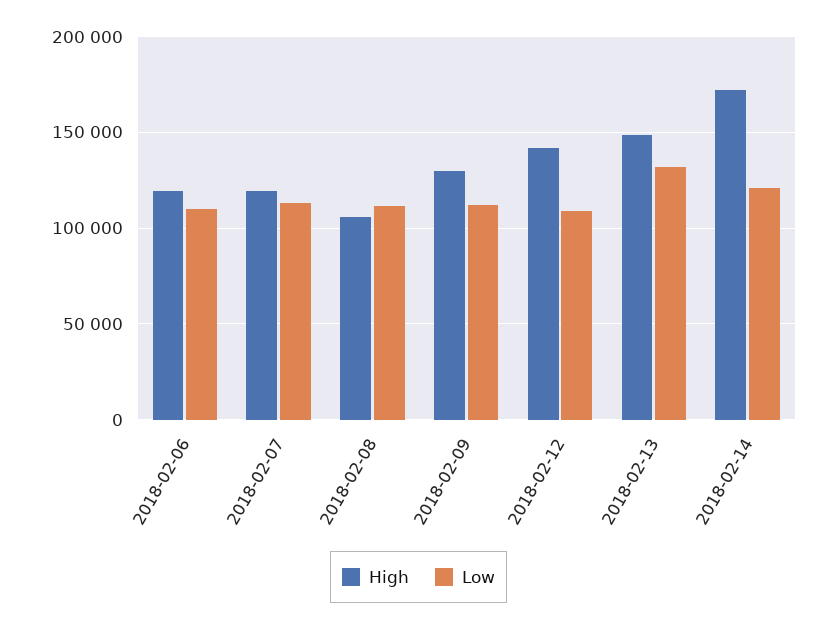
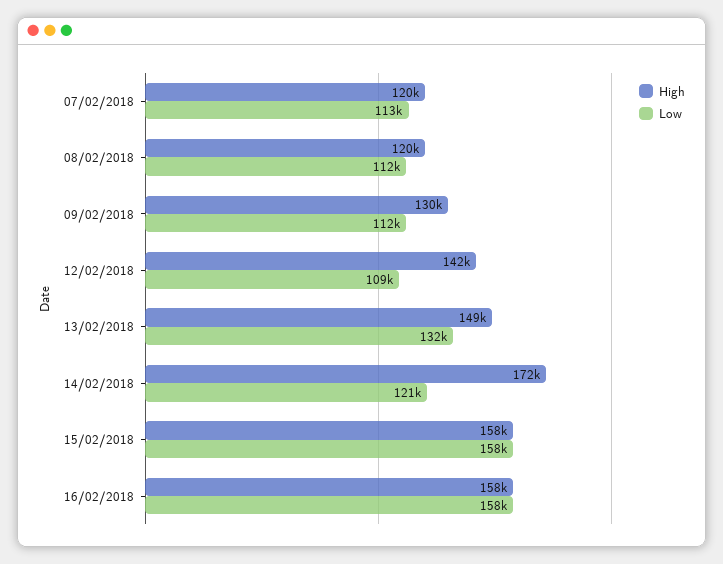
High, 2018-02-06: 120000 -> none
Low, 2018-02-06: 110000 -> none
High, 2018-02-08: 105000 -> 120000
High, 15/02/2018: none -> 158000
Low, 15/02/2018: none -> 158000
High, 16/02/2018: none -> 158000
Low, 16/02/2018: none -> 158000

